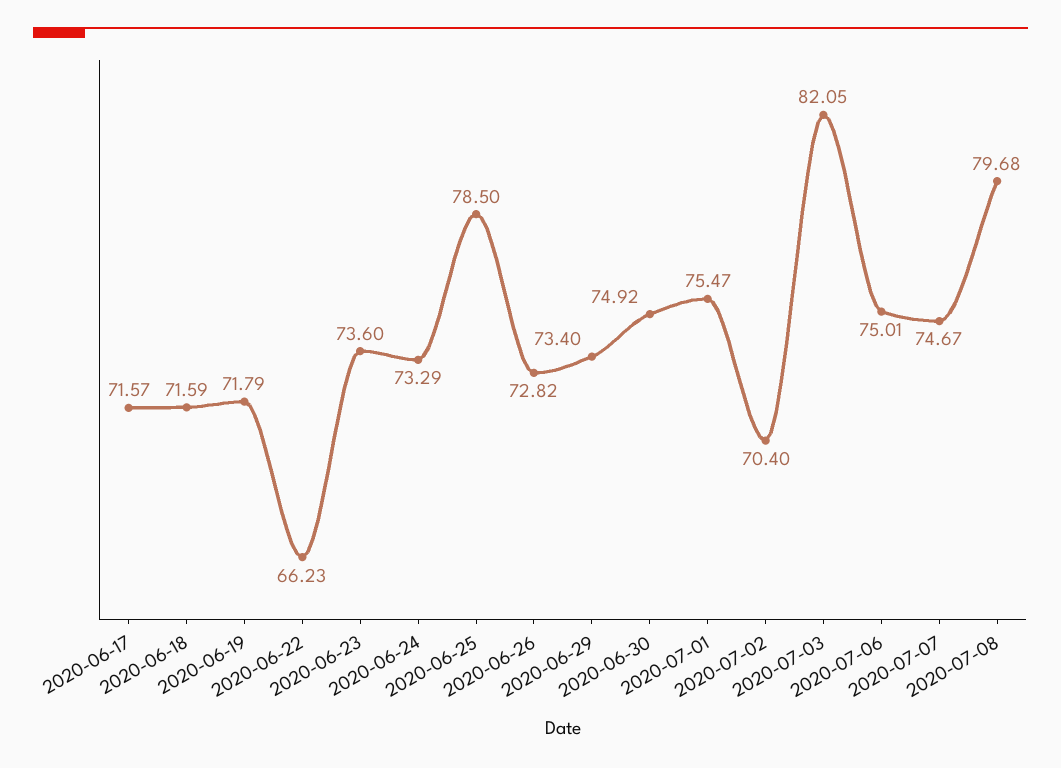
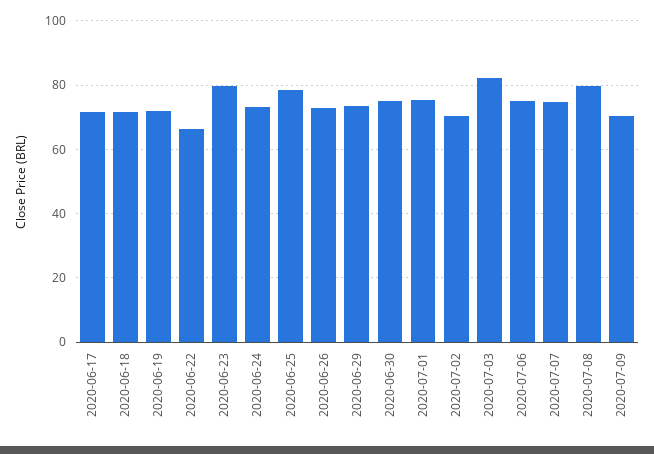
2020-06-23: 73.6 -> 80
2020-07-09: none -> 70

